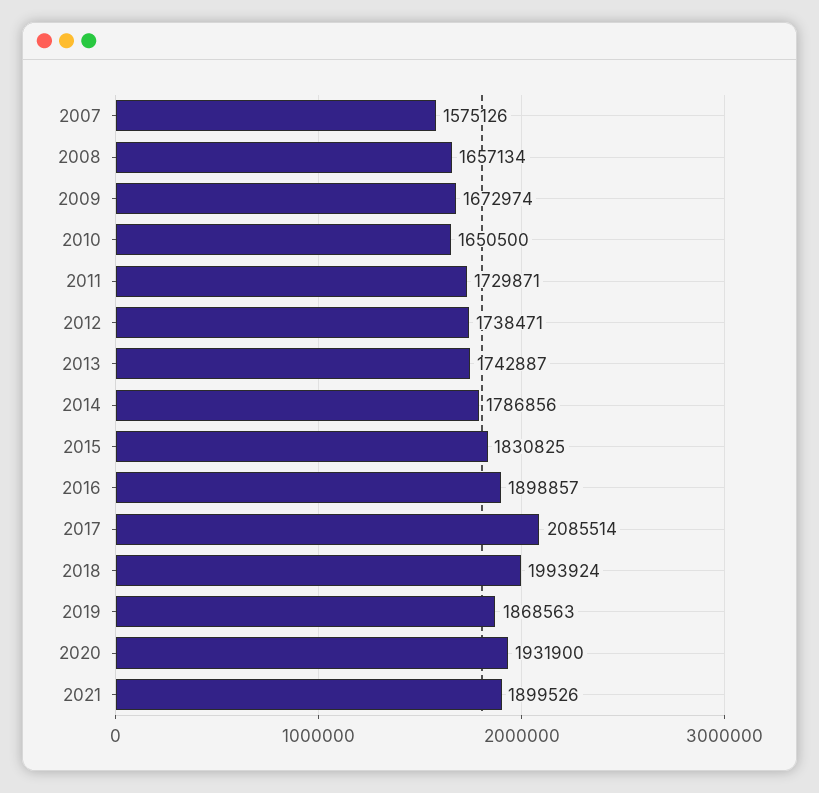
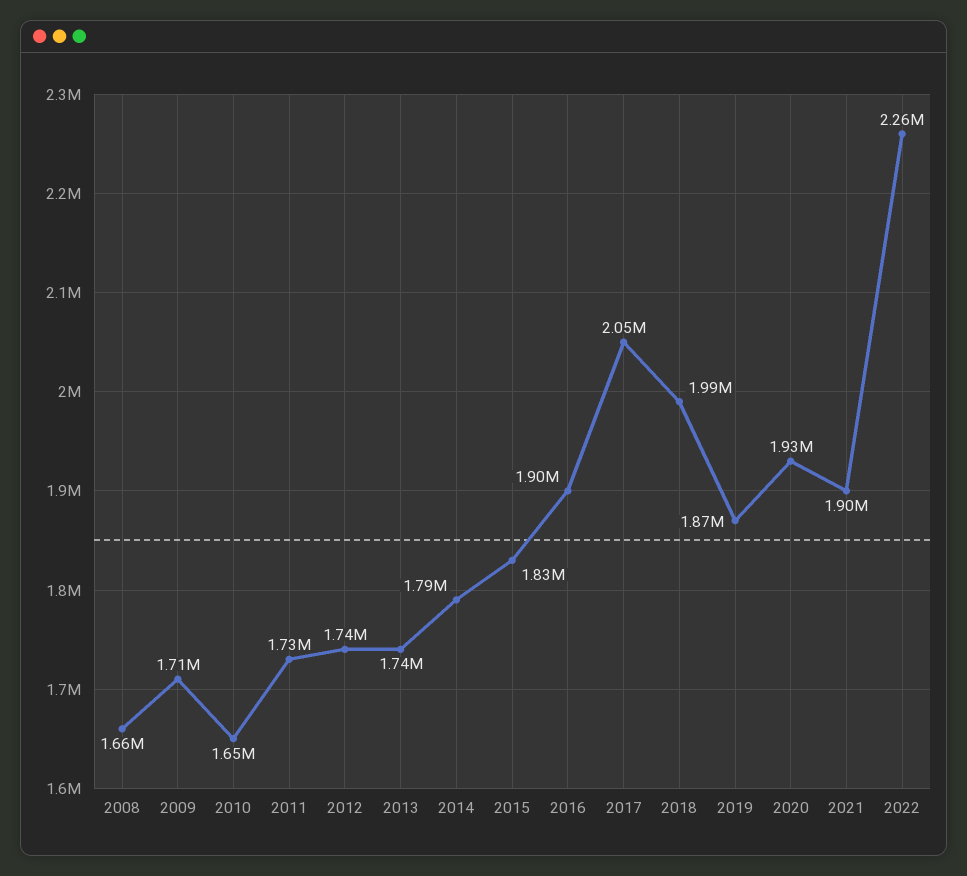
2007: 1575126 -> none
2009: 1672974 -> 1710000
2017: 2085514 -> 2050000
2022: none -> 2260000

